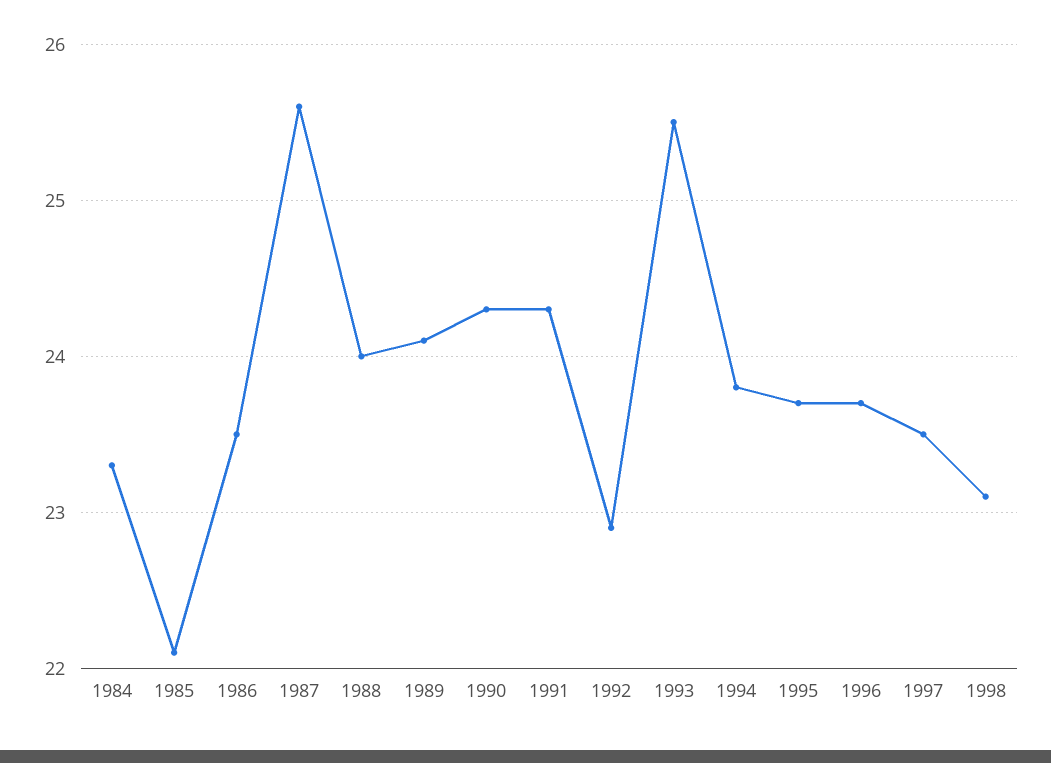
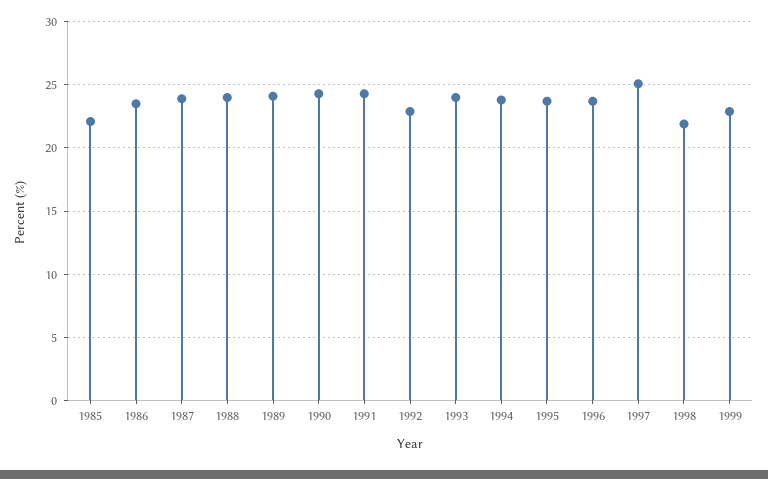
1984: 23.3 -> none
1987: 25.6 -> 24
1993: 25.5 -> 24
1997: 23.5 -> 25
1998: 23.1 -> 22
1999: none -> 23

